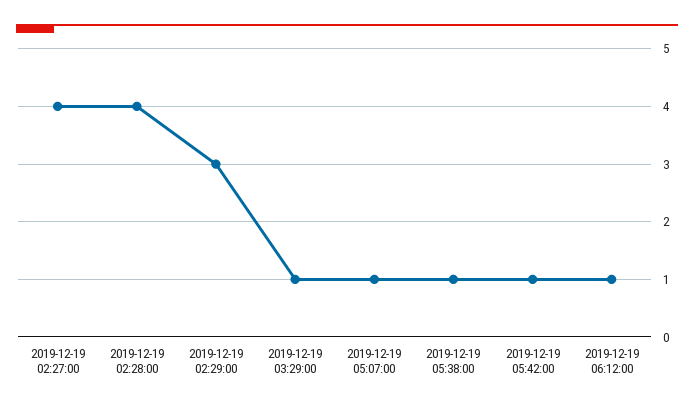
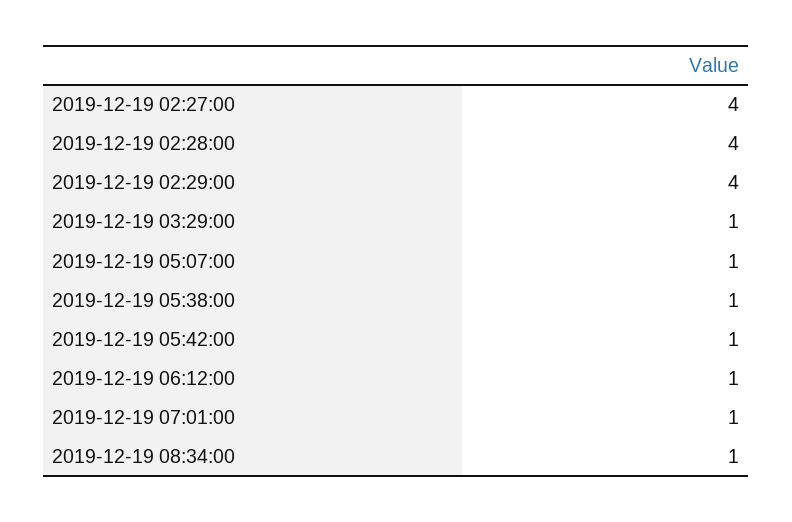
2019-12-19 02:29:00: 3 -> 4
2019-12-19 07:01:00: none -> 1
2019-12-19 08:34:00: none -> 1

